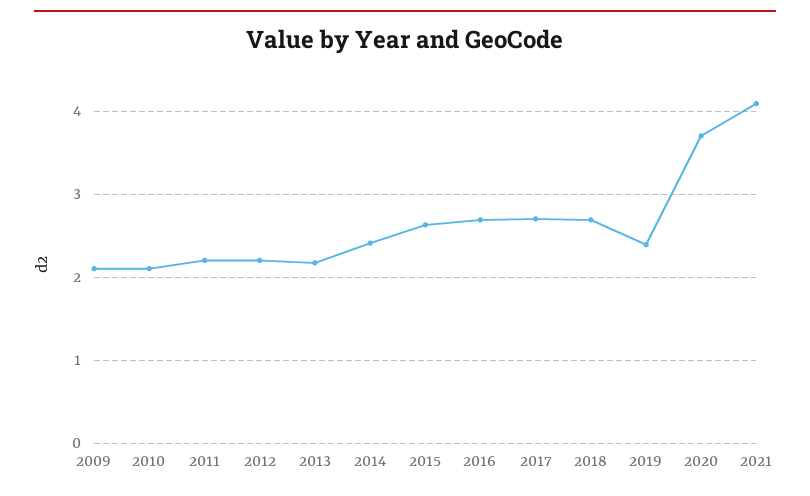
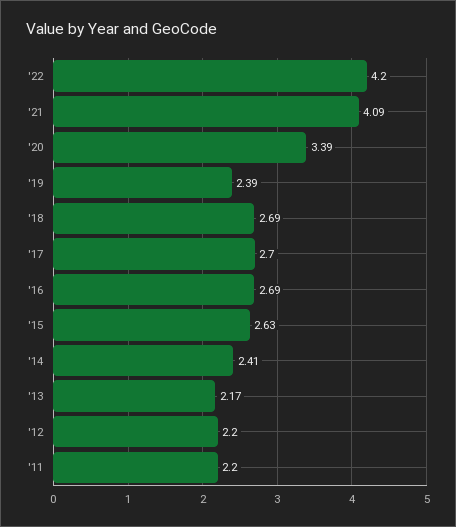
2009: 2.1 -> none
2010: 2.1 -> none
2020: 3.7 -> 3.39
'22: none -> 4.2

